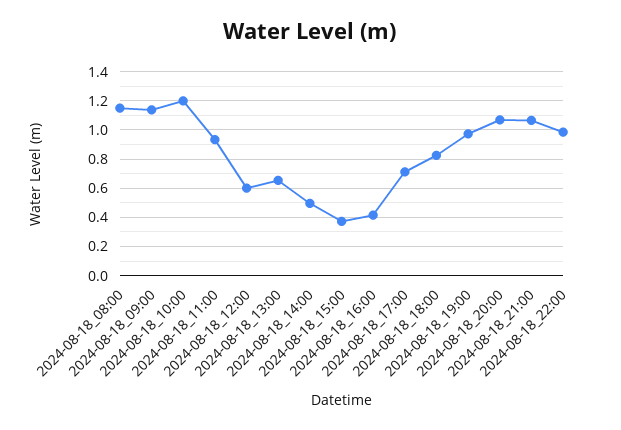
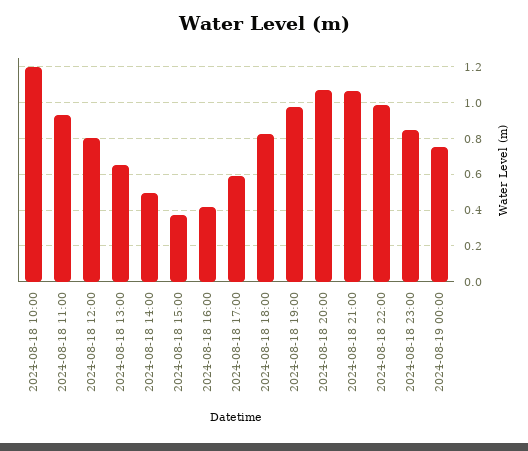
2024-08-18_08:00: 1.15 -> none
2024-08-18_09:00: 1.15 -> none
2024-08-18_12:00: 0.6 -> 0.8
2024-08-18_17:00: 0.7 -> 0.6
2024-08-18 23:00: none -> 0.85
2024-08-19 00:00: none -> 0.75

